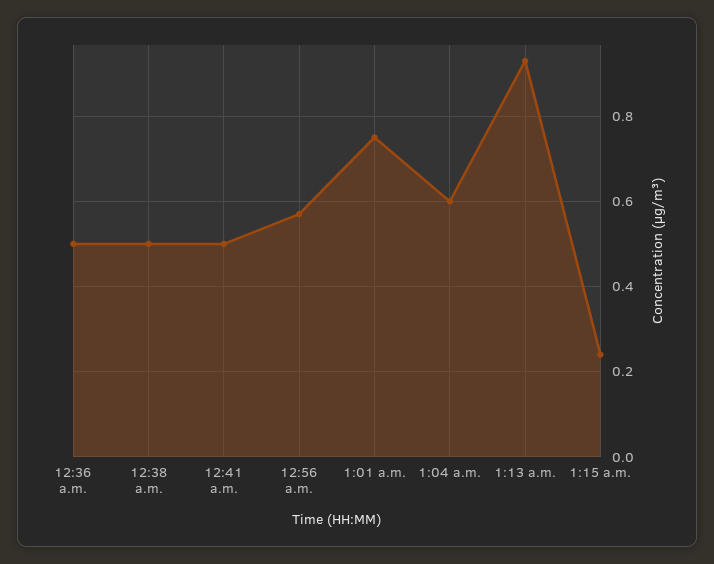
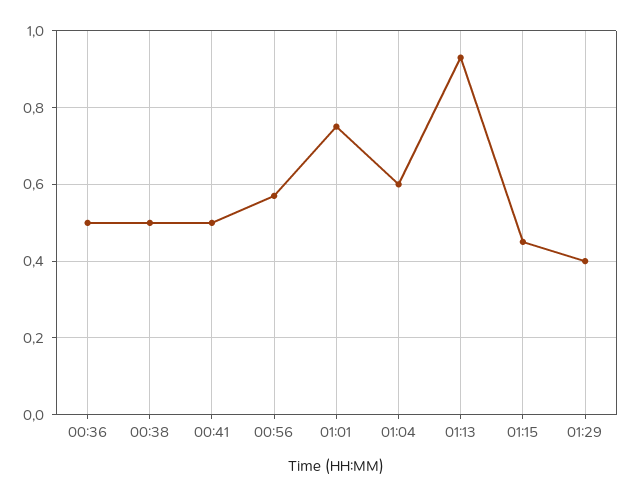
1:15 a.m.: 0.25 -> 0.45
01:29: none -> 0.4

